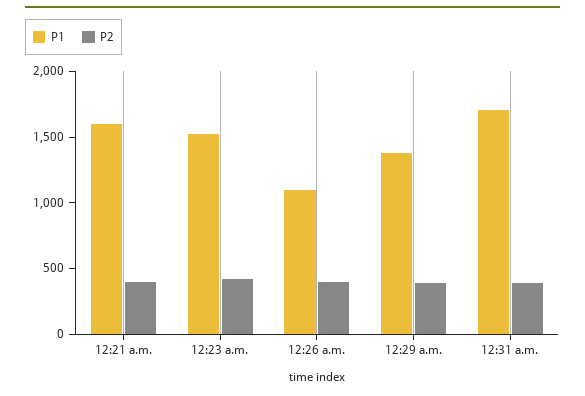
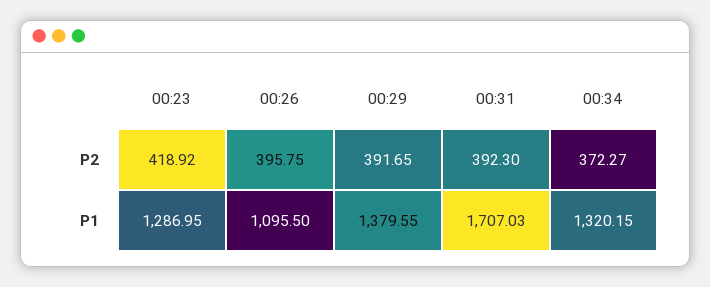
P1, 12:21 a.m.: 1600 -> none
P2, 12:21 a.m.: 400 -> none
P1, 12:23 a.m.: 1500 -> 1286.95
P2, 00:34: none -> 372.27
P1, 00:34: none -> 1320.15

